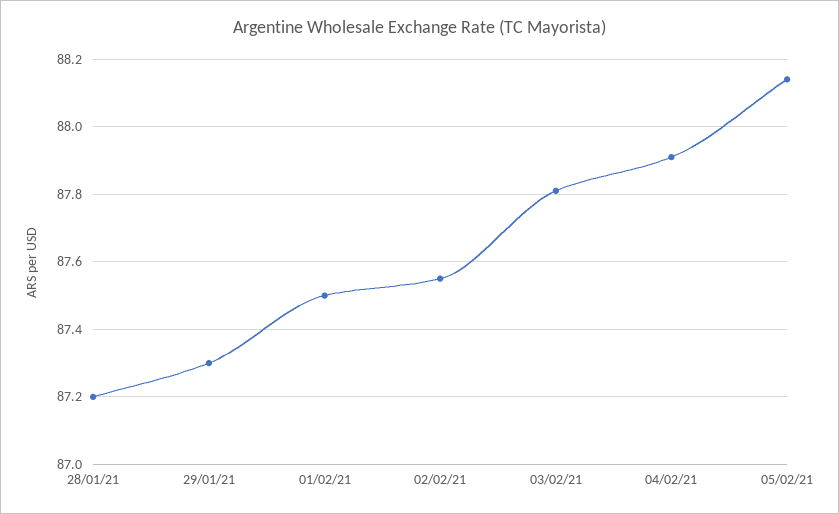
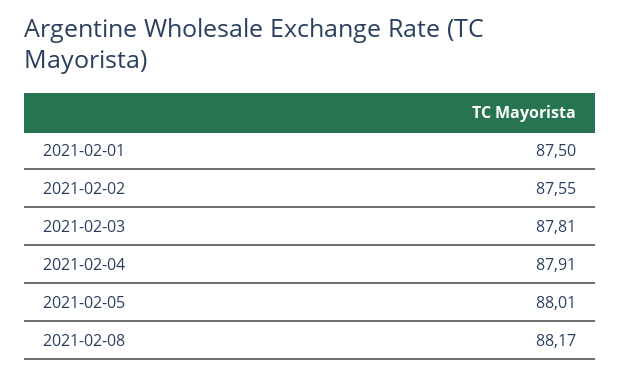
28/01/21: 87.2 -> none
29/01/21: 87.3 -> none
05/02/21: 88.15 -> 88.01
2021-02-08: none -> 88.17

